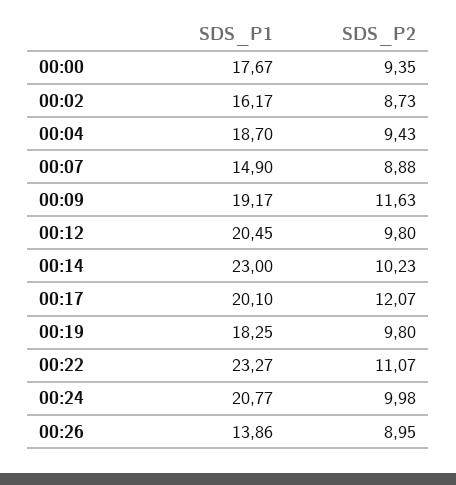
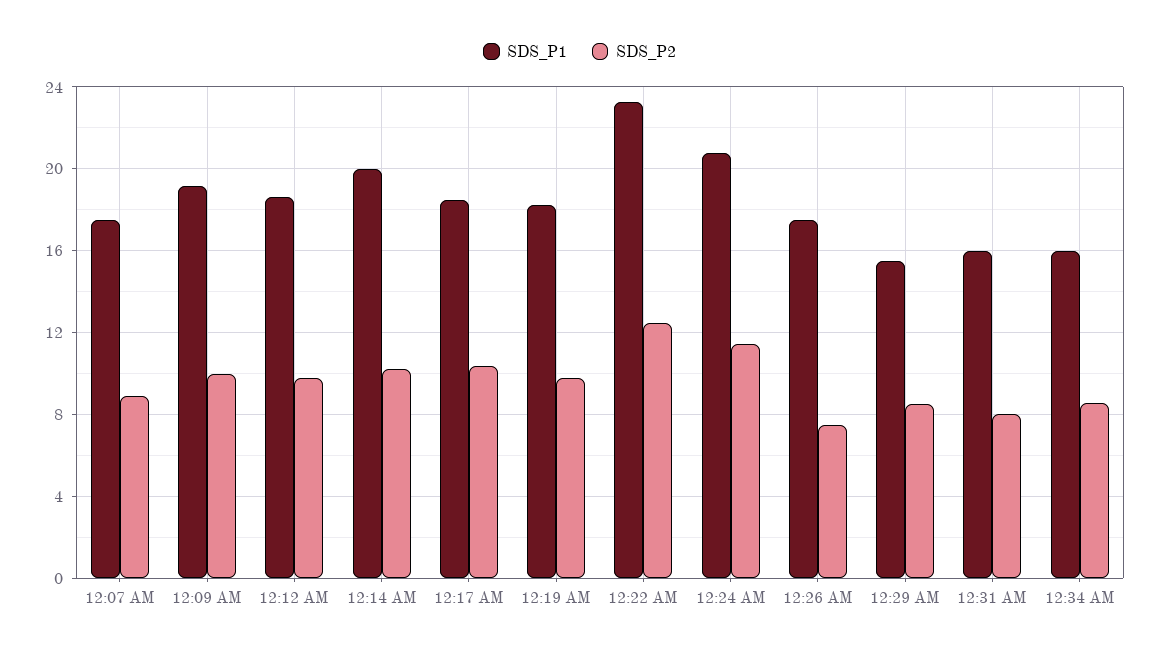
SDS_P1, 00:00: 17.67 -> none
SDS_P2, 00:00: 9.35 -> none
SDS_P1, 00:02: 16.17 -> none
SDS_P2, 00:02: 8.73 -> none
SDS_P1, 00:04: 18.7 -> none
SDS_P2, 00:04: 9.43 -> none
SDS_P1, 00:07: 14.9 -> 17.5
SDS_P2, 00:09: 11.63 -> 10
SDS_P1, 00:12: 20.45 -> 18.5
SDS_P1, 00:14: 23 -> 20
SDS_P1, 00:17: 20.1 -> 18.5
SDS_P2, 00:17: 12.07 -> 10.5
SDS_P2, 00:22: 11.07 -> 12.5
SDS_P2, 00:24: 9.98 -> 11.5
SDS_P1, 00:26: 13.86 -> 17.5
SDS_P2, 00:26: 8.95 -> 7.5
SDS_P1, 12:29 AM: none -> 15.5
SDS_P2, 12:29 AM: none -> 8.5
SDS_P1, 12:31 AM: none -> 16
SDS_P2, 12:31 AM: none -> 8
SDS_P1, 12:34 AM: none -> 16
SDS_P2, 12:34 AM: none -> 8.5

